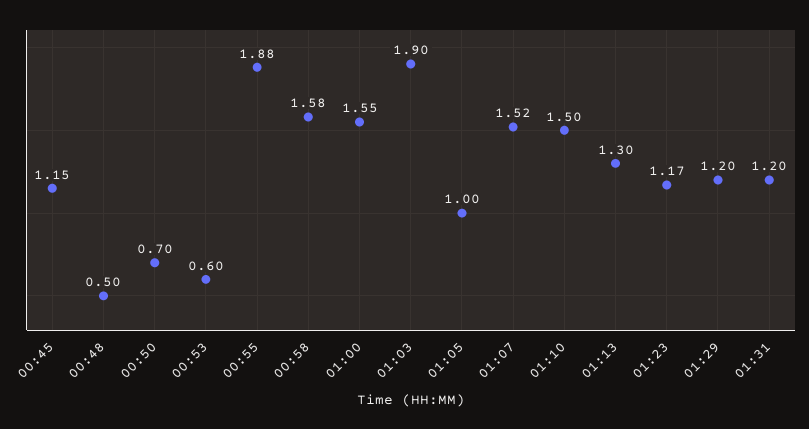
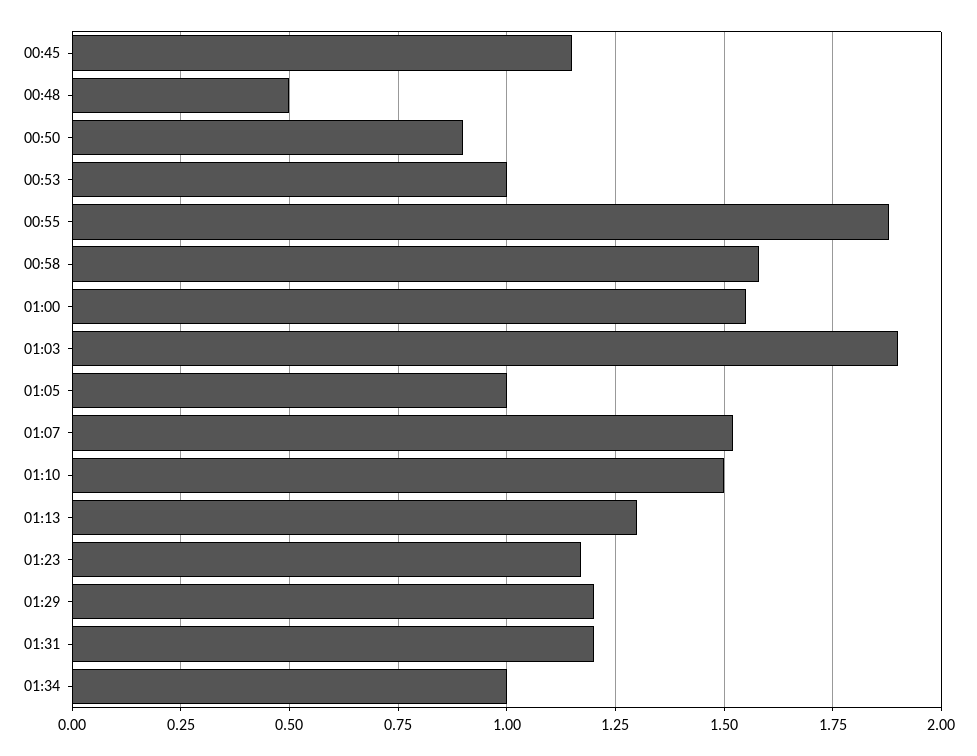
00:50: 0.7 -> 0.9
00:53: 0.6 -> 1
01:34: none -> 1

